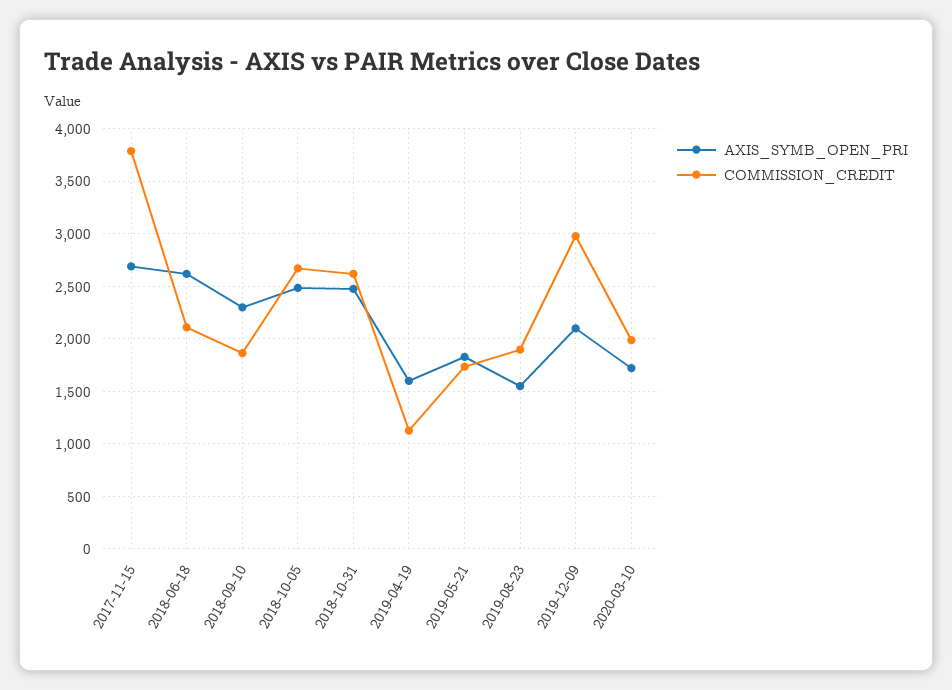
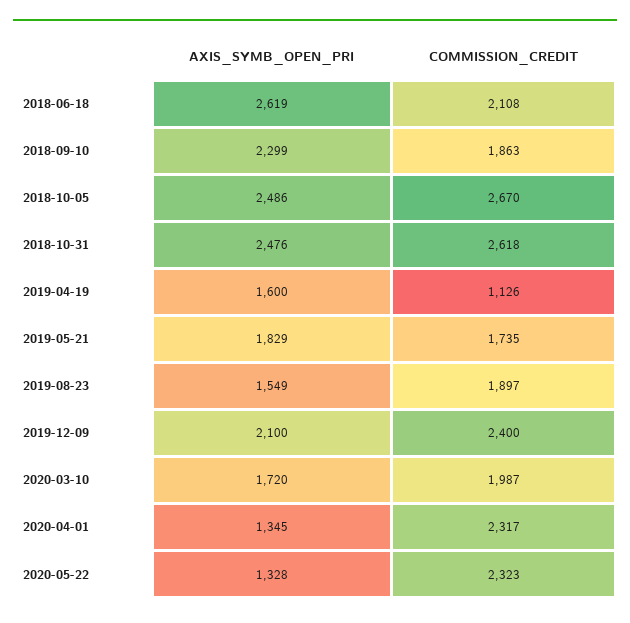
AXIS_SYMB_OPEN_PRI, 2017-11-15: 2700 -> none
COMMISSION_CREDIT, 2017-11-15: 3800 -> none
COMMISSION_CREDIT, 2019-12-09: 3000 -> 2400
AXIS_SYMB_OPEN_PRI, 2020-04-01: none -> 1345
COMMISSION_CREDIT, 2020-04-01: none -> 2317
AXIS_SYMB_OPEN_PRI, 2020-05-22: none -> 1328
COMMISSION_CREDIT, 2020-05-22: none -> 2323

